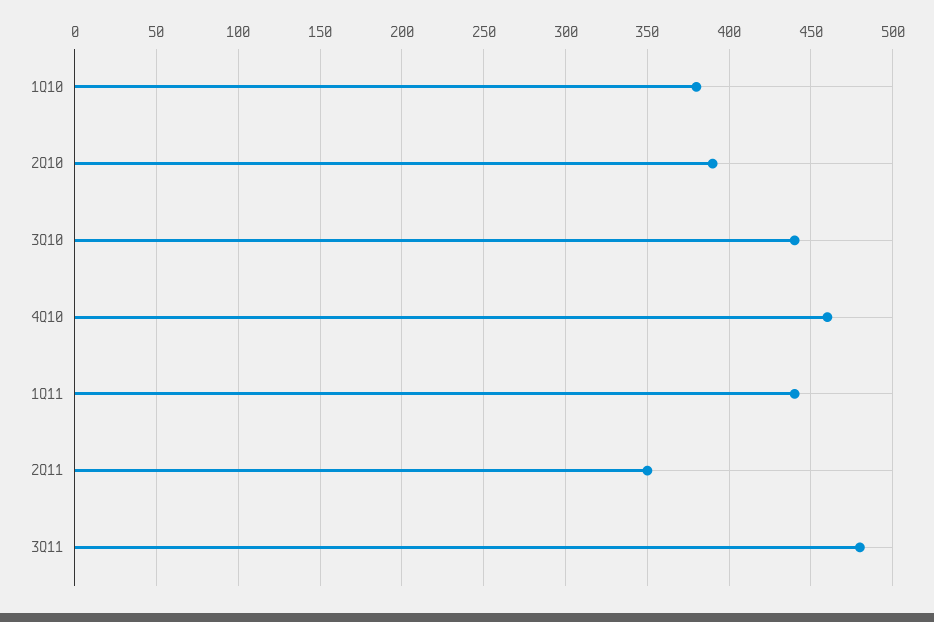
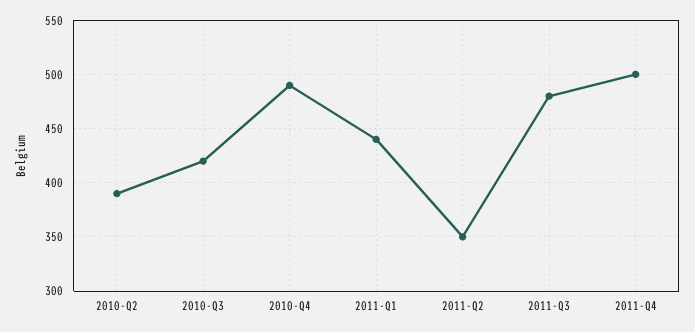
1Q10: 380 -> none
3Q10: 440 -> 420
4Q10: 460 -> 490
2011-Q4: none -> 500

